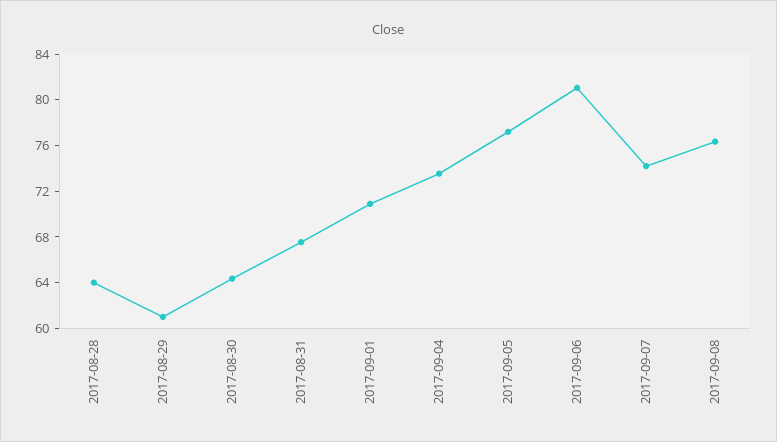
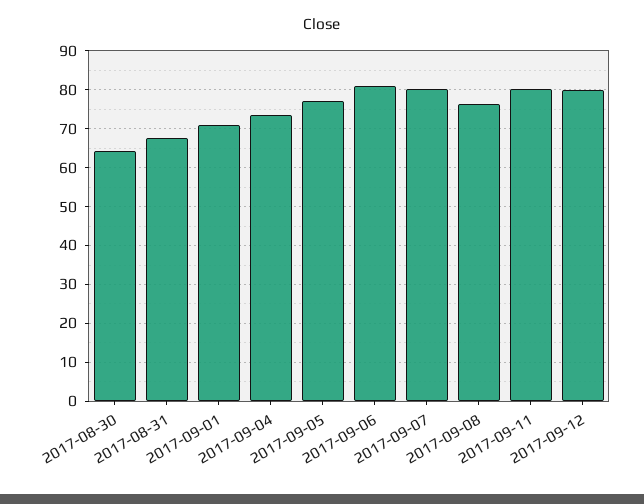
2017-08-28: 64 -> none
2017-08-29: 61 -> none
2017-09-07: 74 -> 80
2017-09-11: none -> 80
2017-09-12: none -> 80

